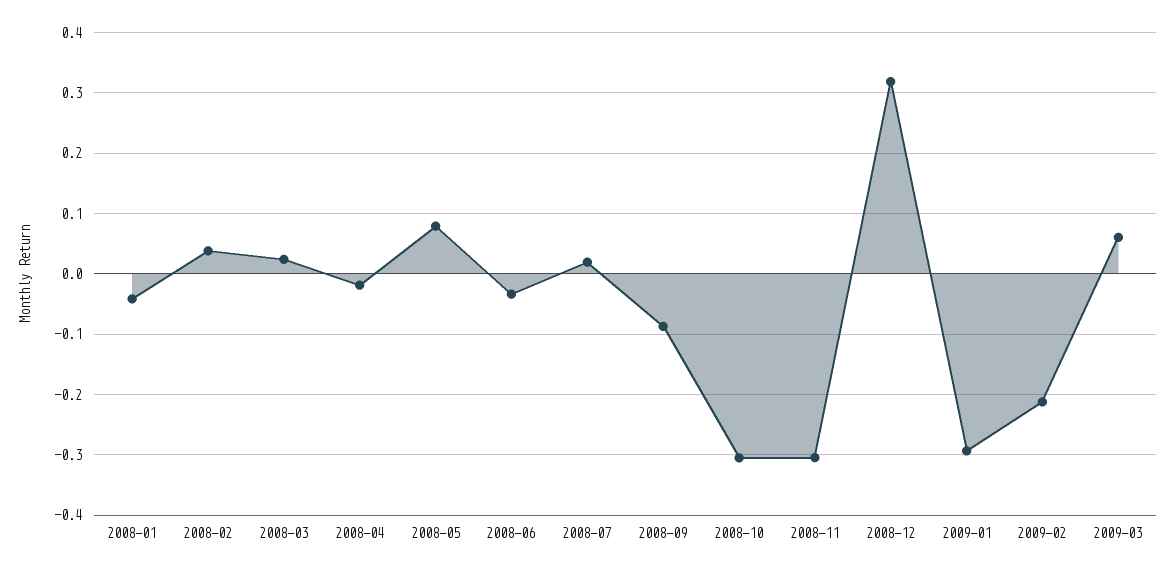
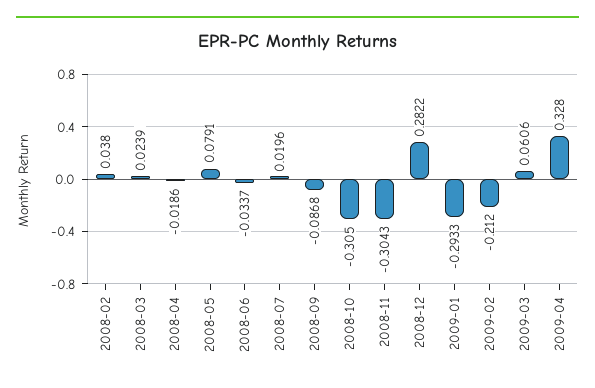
2008-01: -0.04 -> none
2008-12: 0.32 -> 0.2822
2009-04: none -> 0.328

